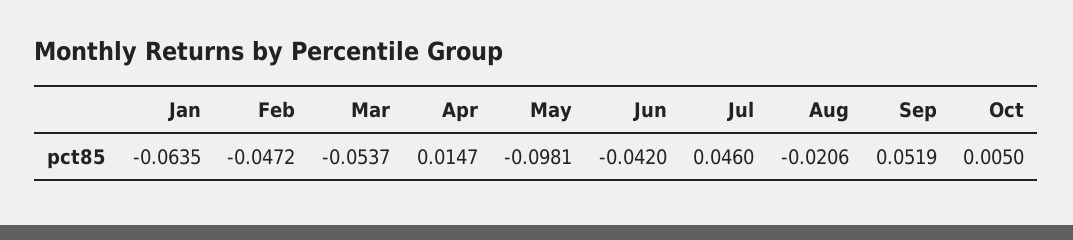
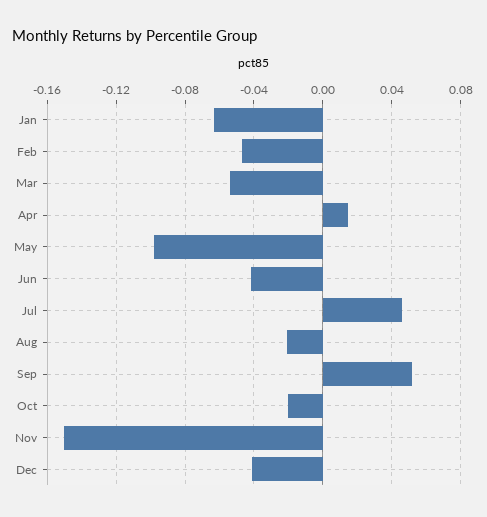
Oct: 0.005 -> -0.02
Nov: none -> -0.15
Dec: none -> -0.04

